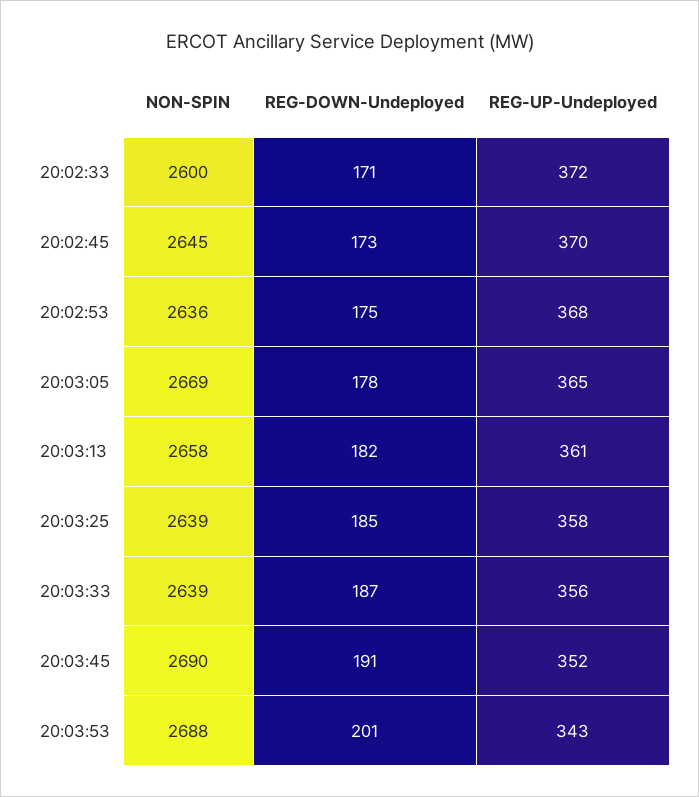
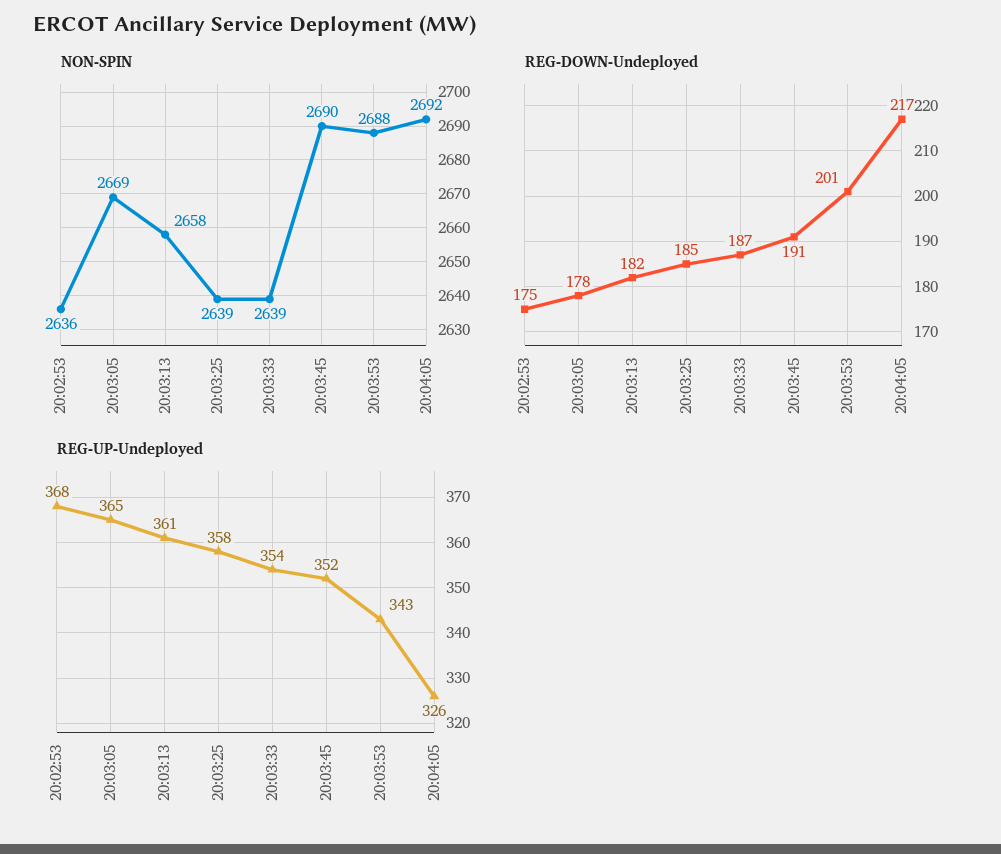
NON-SPIN, 20:02:33: 2600 -> none
REG-DOWN-Undeployed, 20:02:33: 171 -> none
REG-UP-Undeployed, 20:02:33: 372 -> none
NON-SPIN, 20:02:45: 2645 -> none
REG-DOWN-Undeployed, 20:02:45: 173 -> none
REG-UP-Undeployed, 20:02:45: 370 -> none
REG-UP-Undeployed, 20:03:33: 356 -> 354
NON-SPIN, 20:04:05: none -> 2692
REG-DOWN-Undeployed, 20:04:05: none -> 217
REG-UP-Undeployed, 20:04:05: none -> 326

